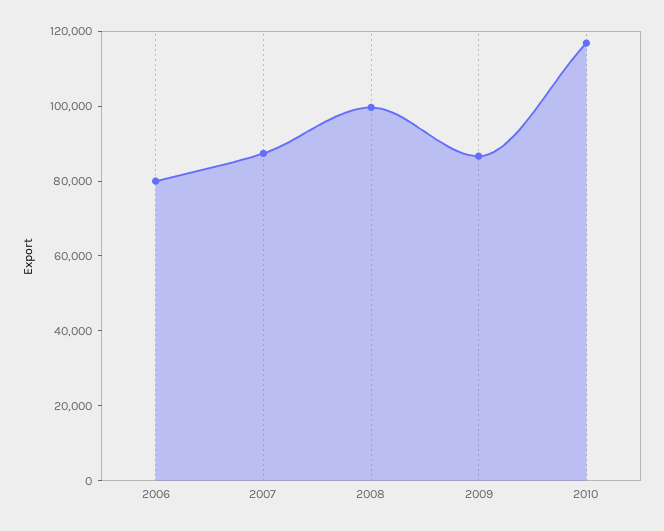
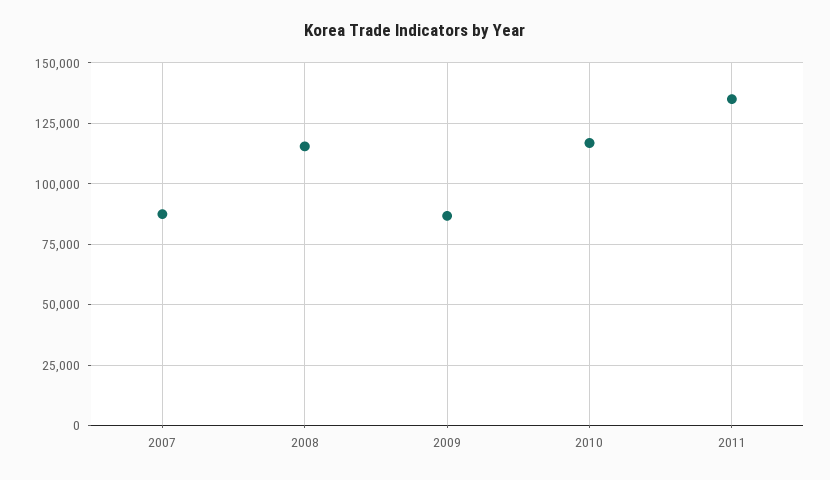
2006: 80000 -> none
2008: 100000 -> 115000
2011: none -> 135000

